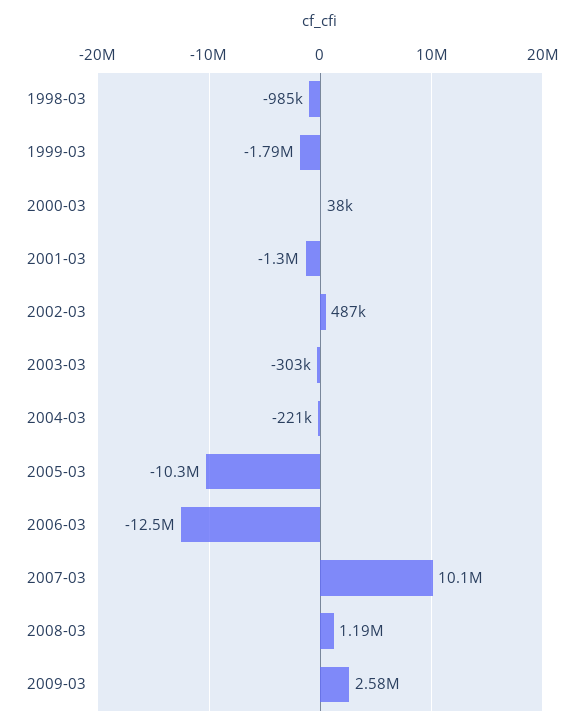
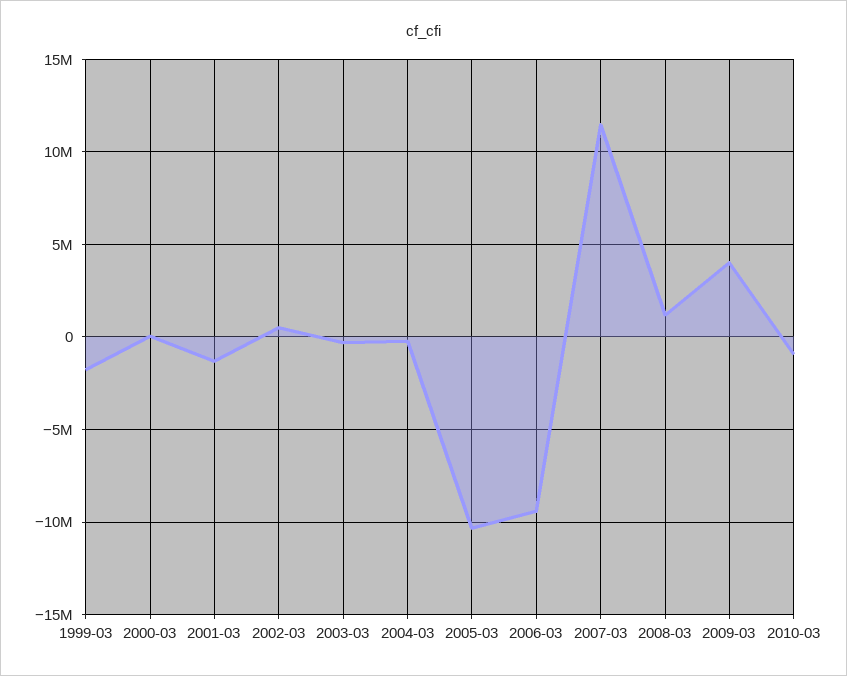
1998-03: -985000 -> none
2006-03: -12500000 -> -9500000
2007-03: 10100000 -> 11500000
2009-03: 2580000 -> 4000000
2010-03: none -> -1000000

